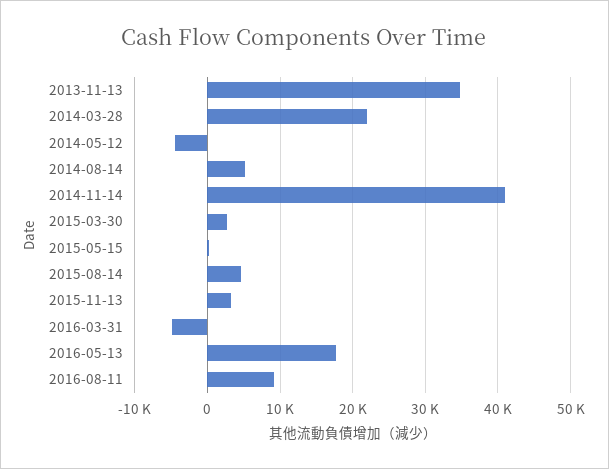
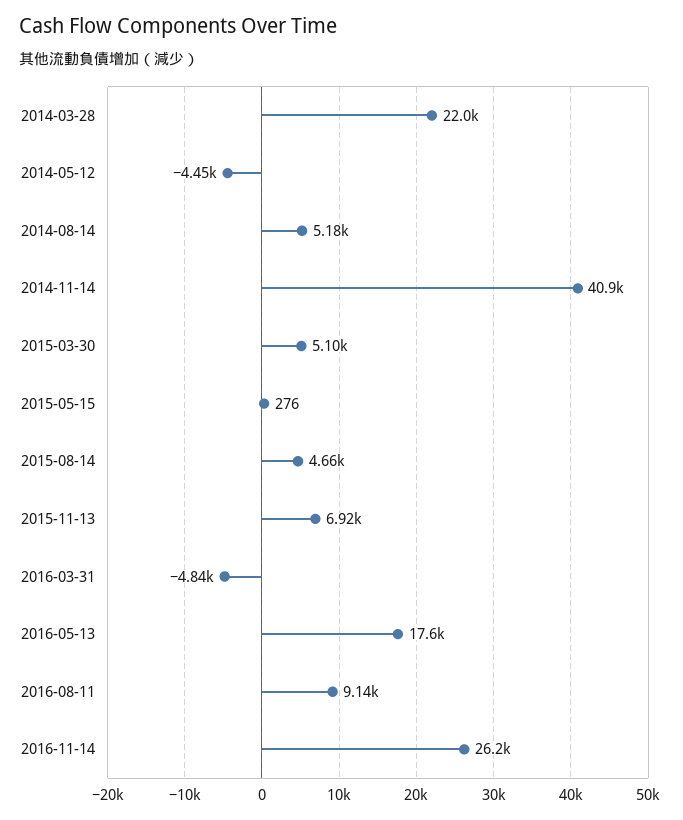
2013-11-13: 35000 -> none
2015-03-30: 3000 -> 5100
2015-11-13: 3000 -> 6920
2016-11-14: none -> 26200

